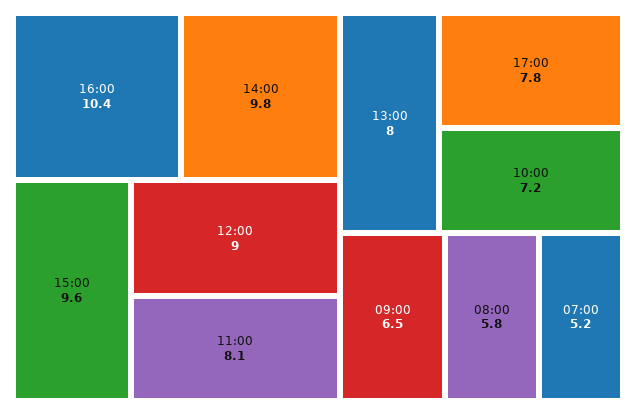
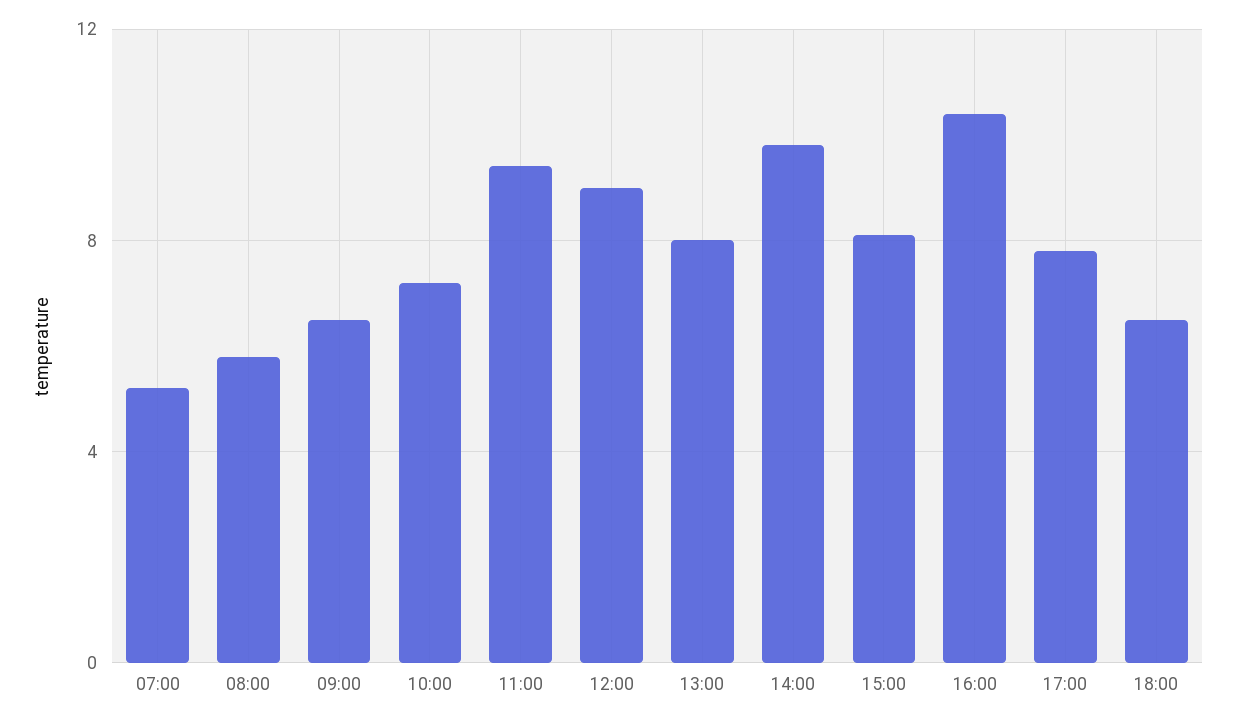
15:00: 9.6 -> 8
11:00: 8.1 -> 9.5
18:00: none -> 6.5

